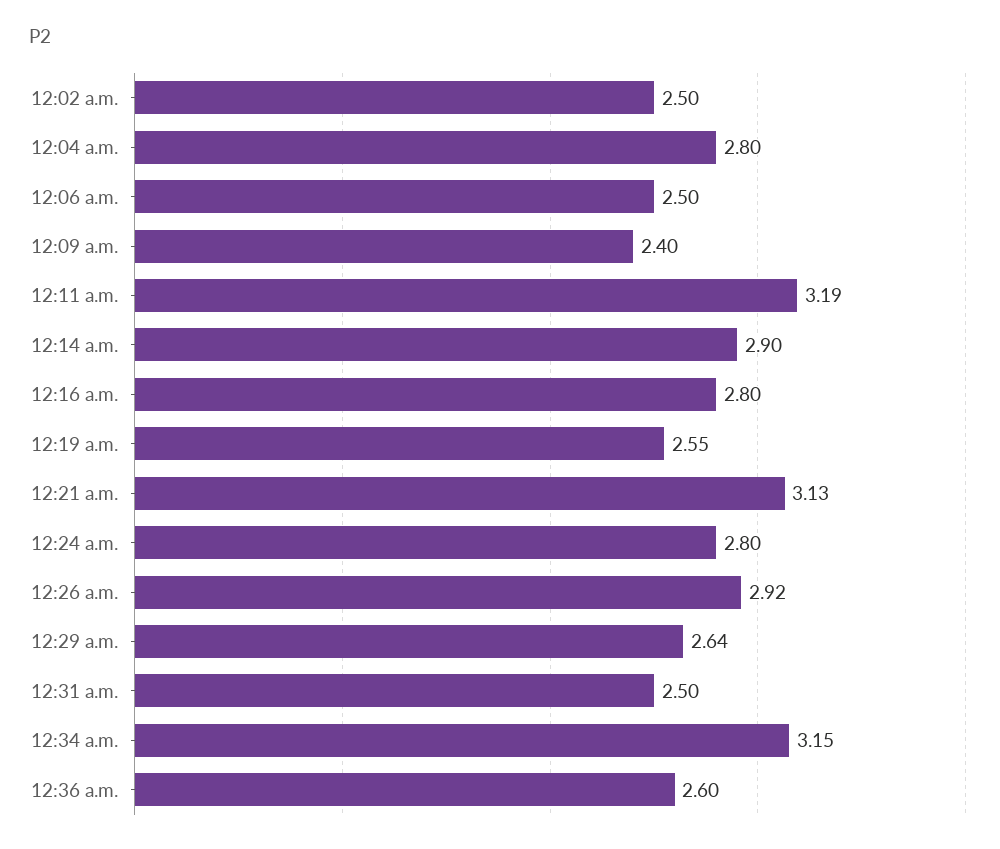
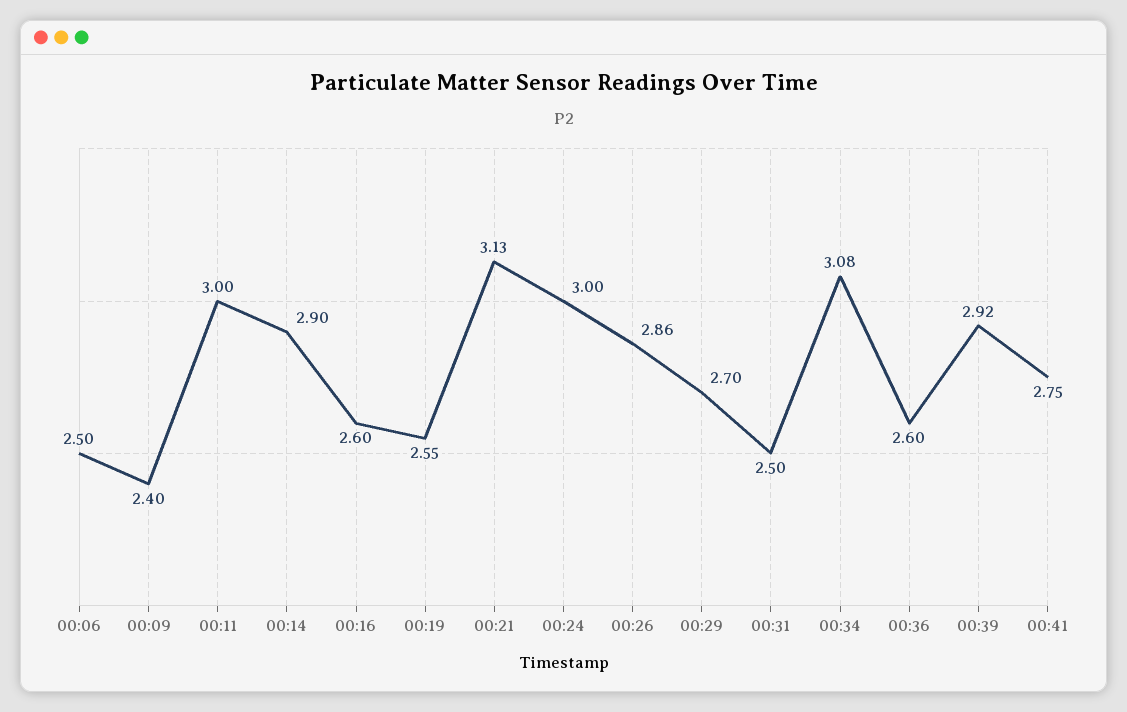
12:02 a.m.: 2.5 -> none
12:04 a.m.: 2.8 -> none
12:11 a.m.: 3.19 -> 3
12:16 a.m.: 2.8 -> 2.6
12:24 a.m.: 2.8 -> 3
12:26 a.m.: 2.92 -> 2.86
12:29 a.m.: 2.64 -> 2.7
12:34 a.m.: 3.15 -> 3.08
00:39: none -> 2.92
00:41: none -> 2.75

